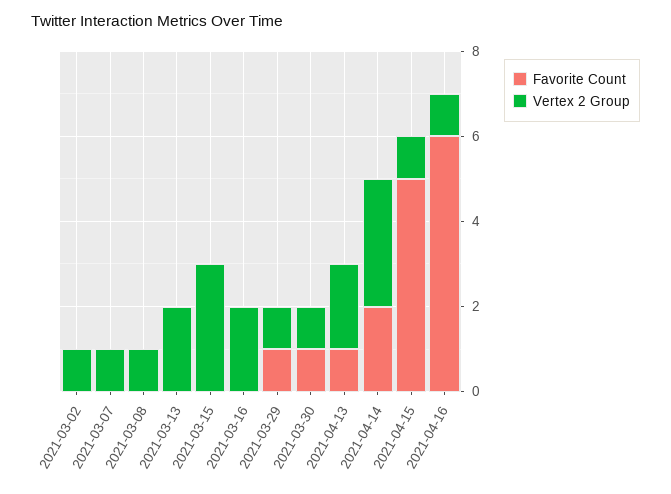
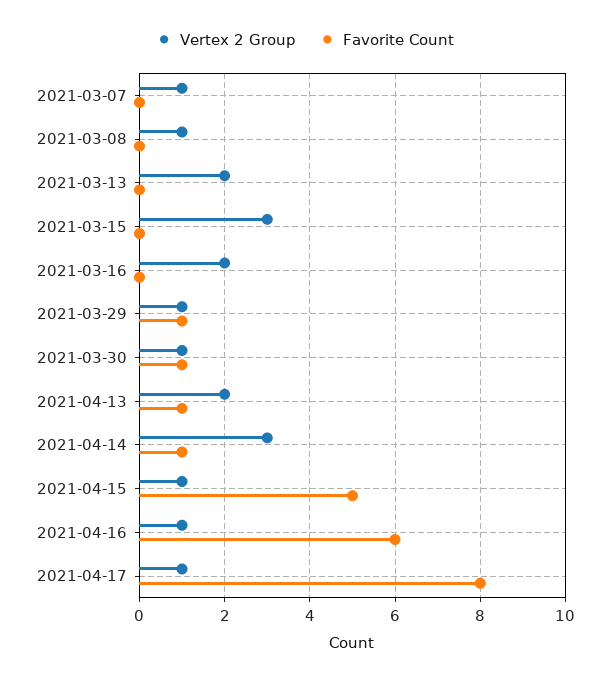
Favorite Count, 2021-03-02: 0 -> none
Vertex 2 Group, 2021-03-02: 1 -> none
Favorite Count, 2021-04-14: 2 -> 1
Vertex 2 Group, 2021-04-17: none -> 1
Favorite Count, 2021-04-17: none -> 8

